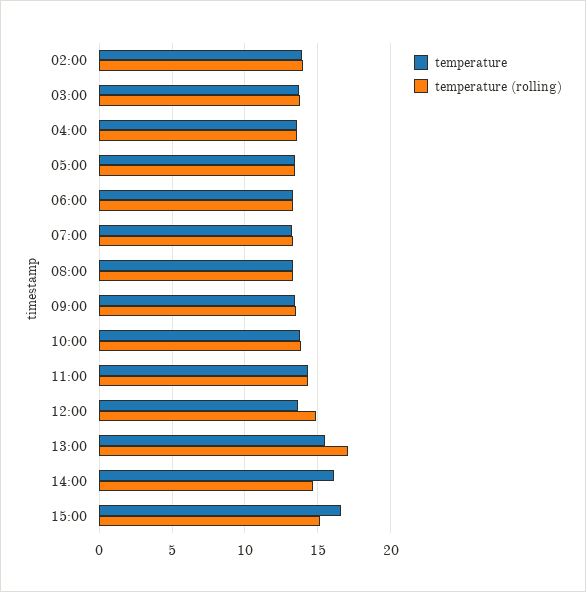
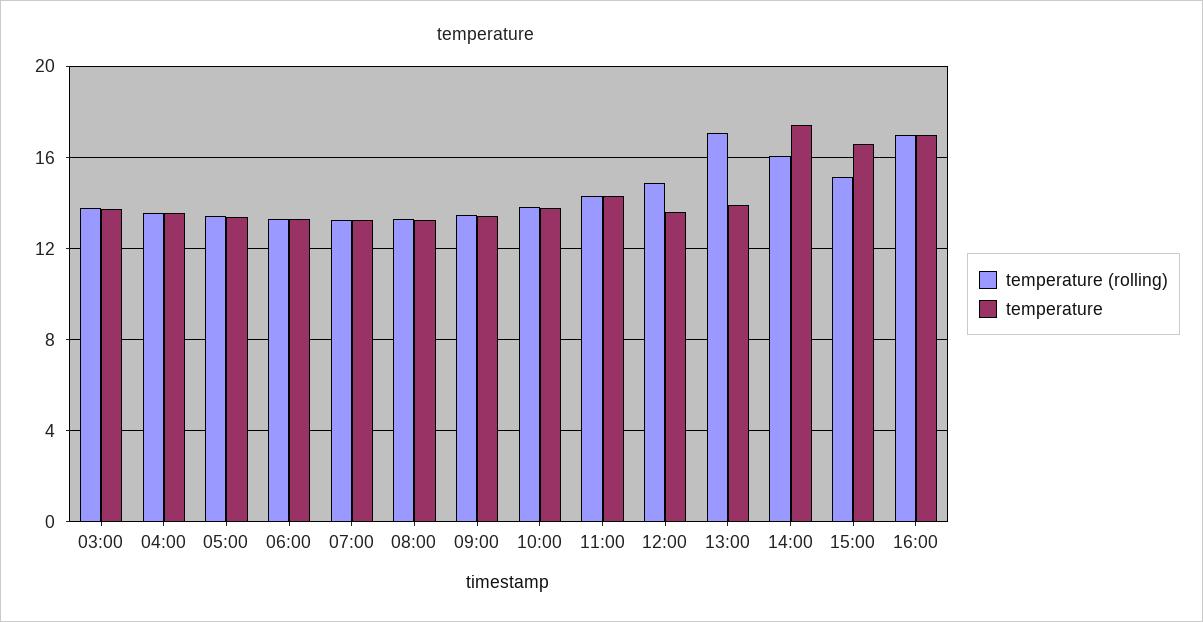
temperature, 02:00: 14 -> none
temperature (rolling), 02:00: 14 -> none
temperature, 13:00: 15.5 -> 14
temperature, 14:00: 16 -> 17.5
temperature (rolling), 14:00: 14.5 -> 16
temperature (rolling), 16:00: none -> 17
temperature, 16:00: none -> 17

